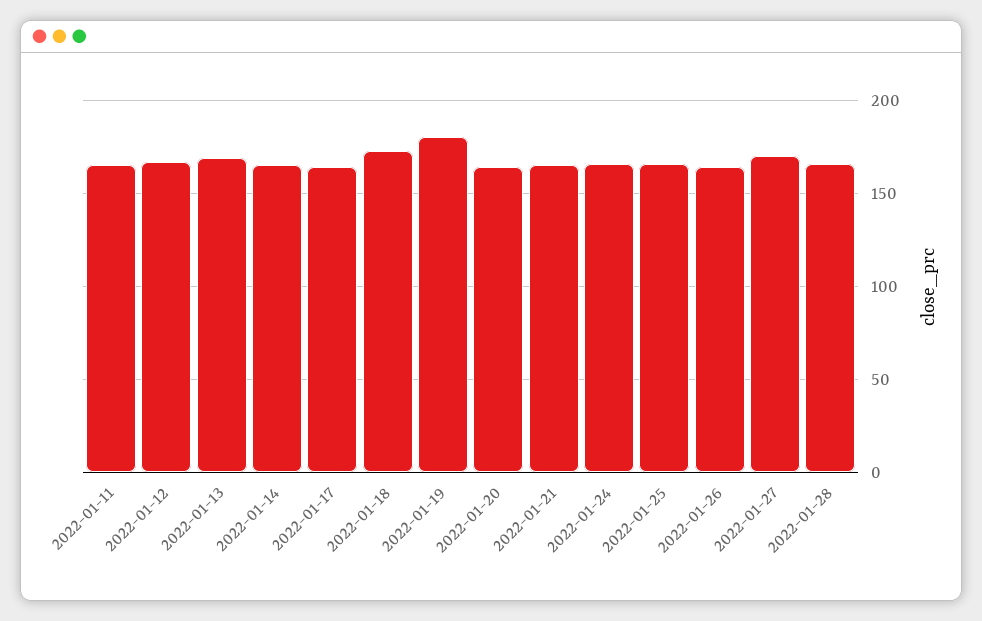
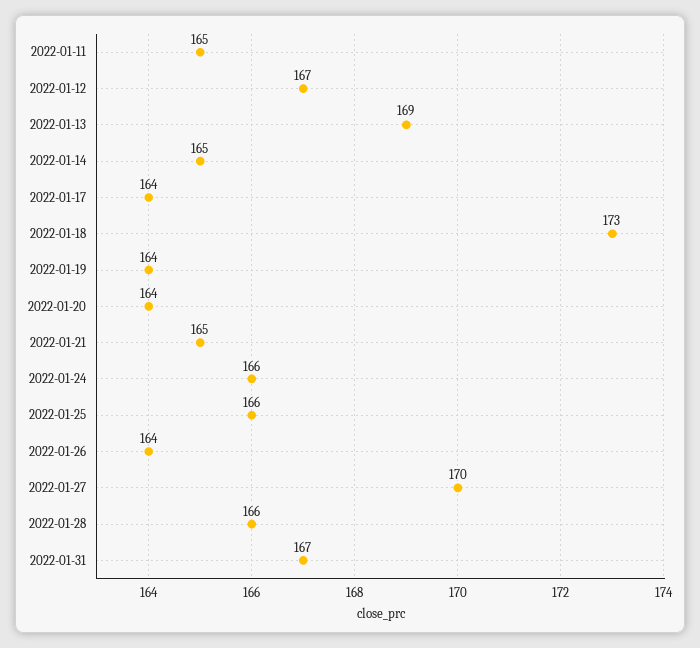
2022-01-19: 180 -> 164
2022-01-31: none -> 167

